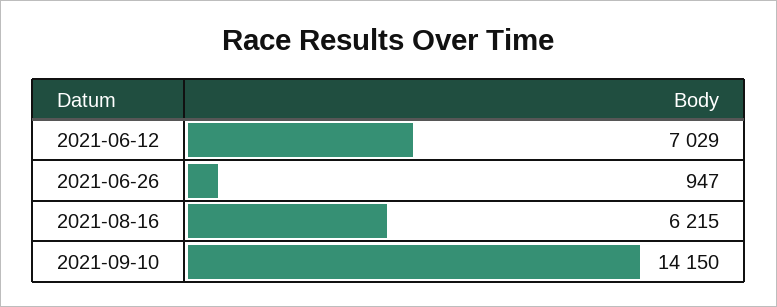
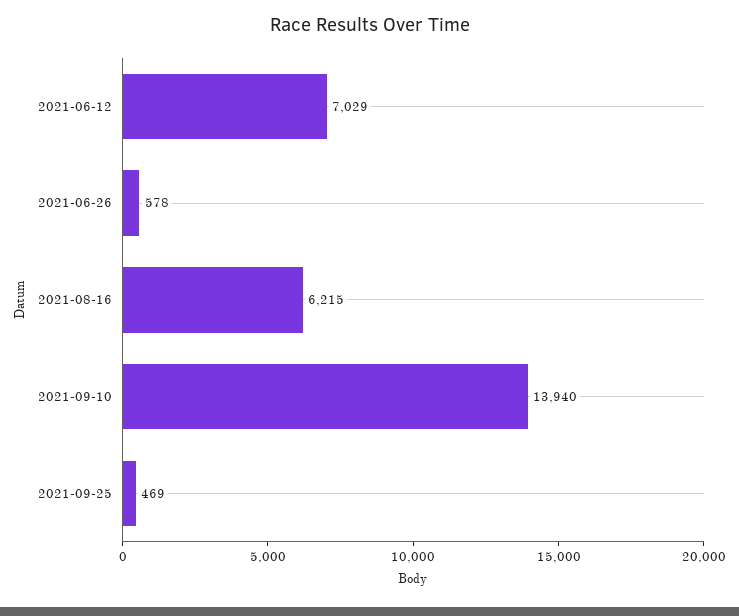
2021-06-26: 947 -> 578
2021-09-10: 14150 -> 13940
2021-09-25: none -> 469

